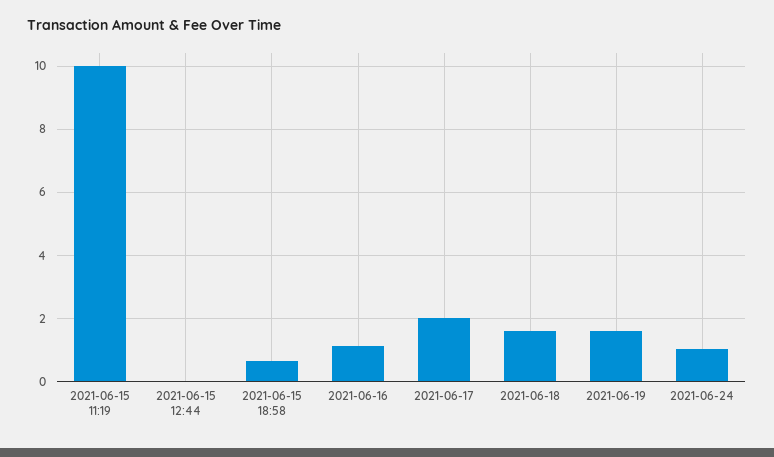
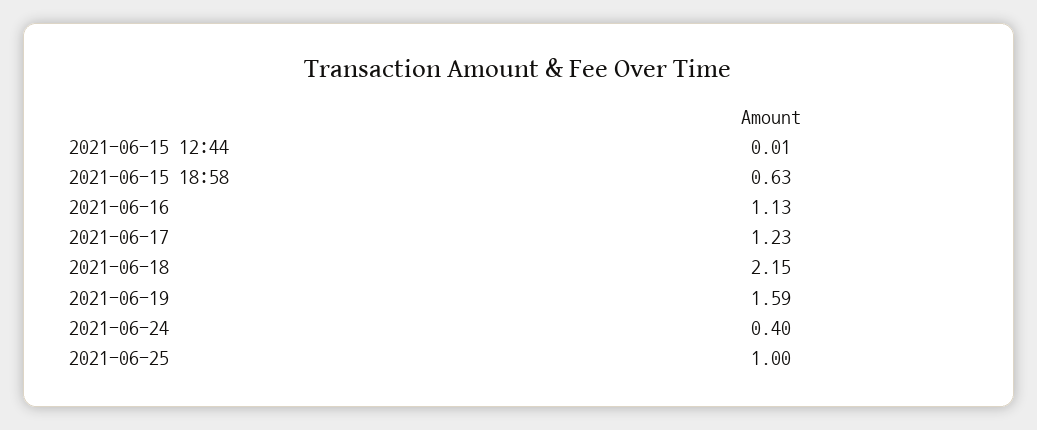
2021-06-15 11:19: 10 -> none
2021-06-17: 2 -> 1.23
2021-06-18: 1.6 -> 2.15
2021-06-24: 1 -> 0.4
2021-06-25: none -> 1

